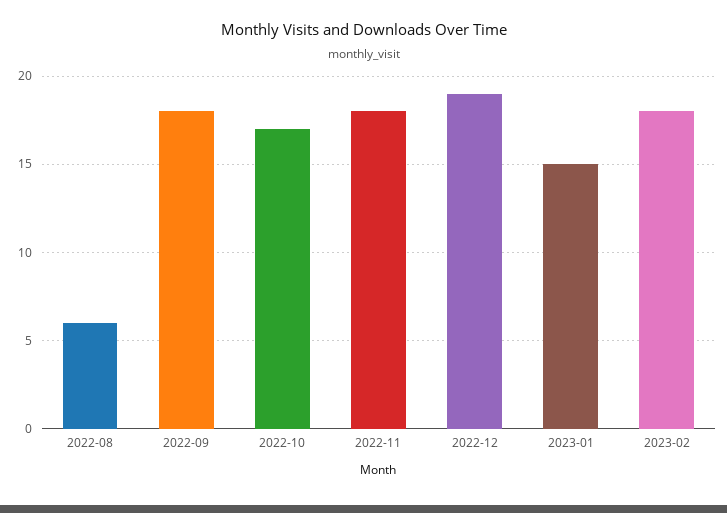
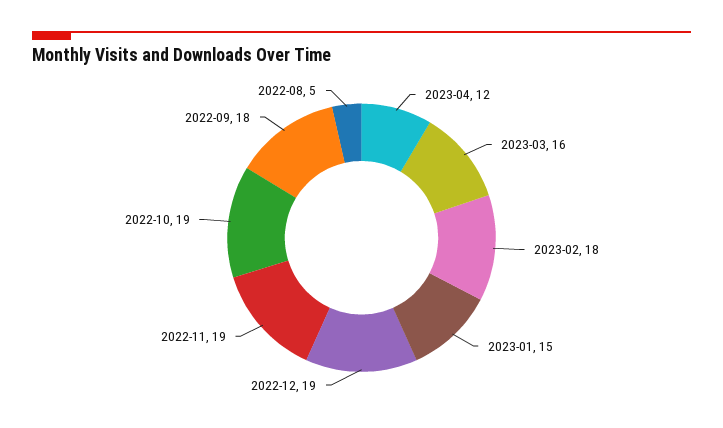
2022-08: 6 -> 5
2022-10: 17 -> 19
2022-11: 18 -> 19
2023-04: none -> 12
2023-03: none -> 16

